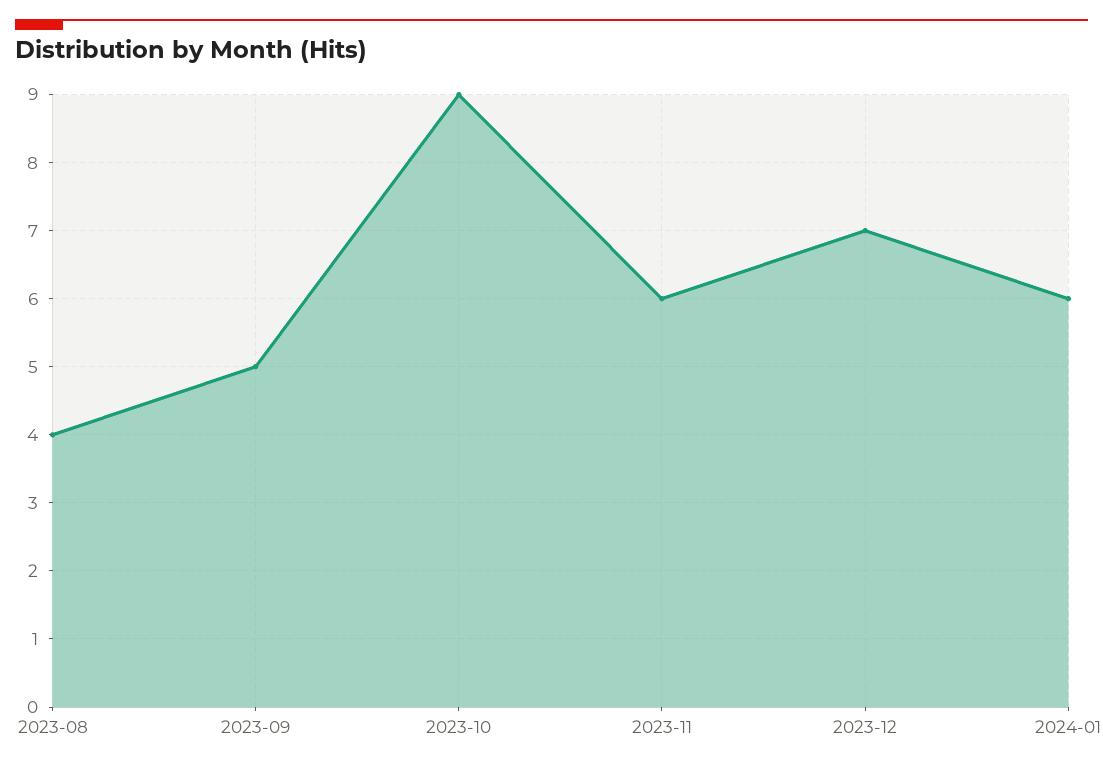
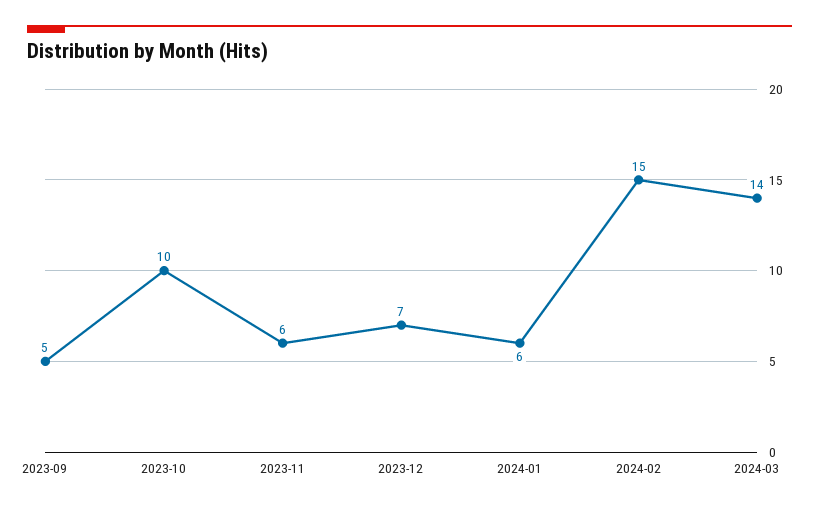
2023-08: 4 -> none
2023-10: 9 -> 10
2024-02: none -> 15
2024-03: none -> 14

